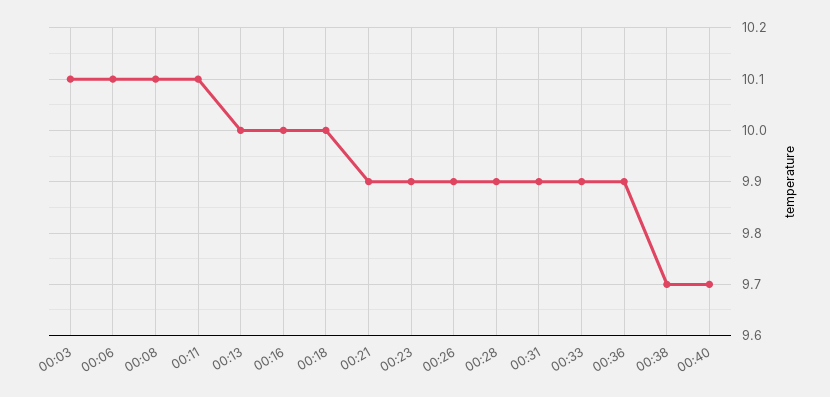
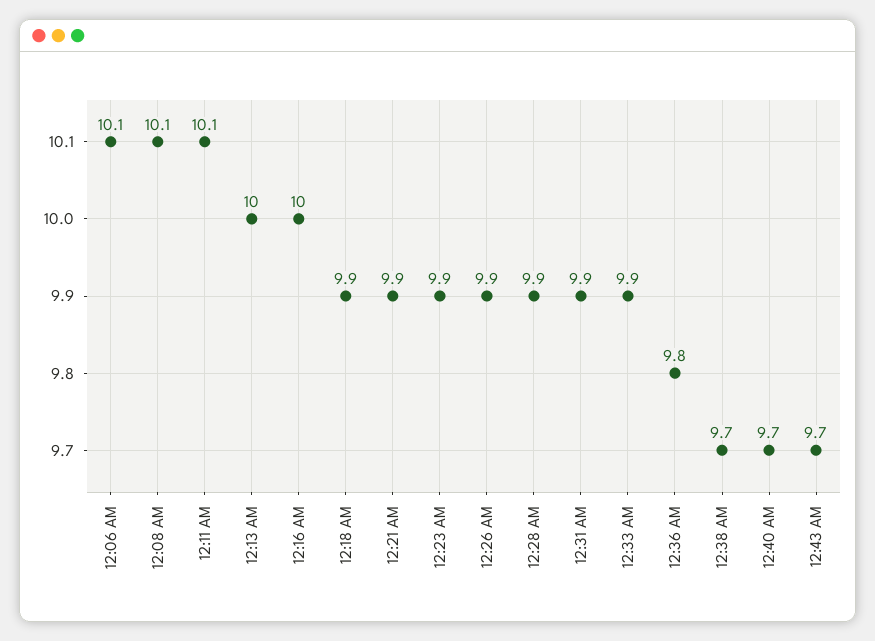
00:03: 10.1 -> none
00:18: 10 -> 9.9
00:36: 9.9 -> 9.8
12:43 AM: none -> 9.7

